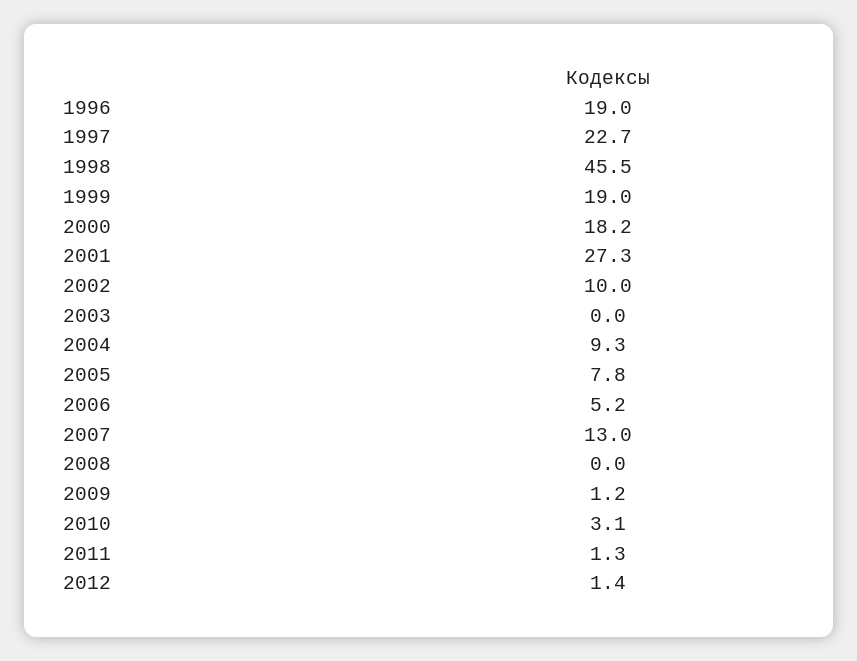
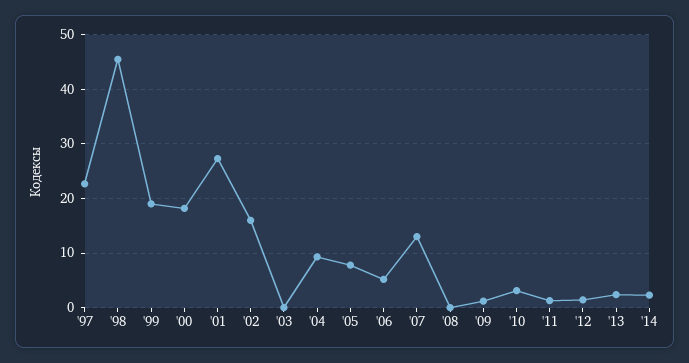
1996: 19 -> none
2002: 10 -> 16
'13: none -> 2
'14: none -> 2

